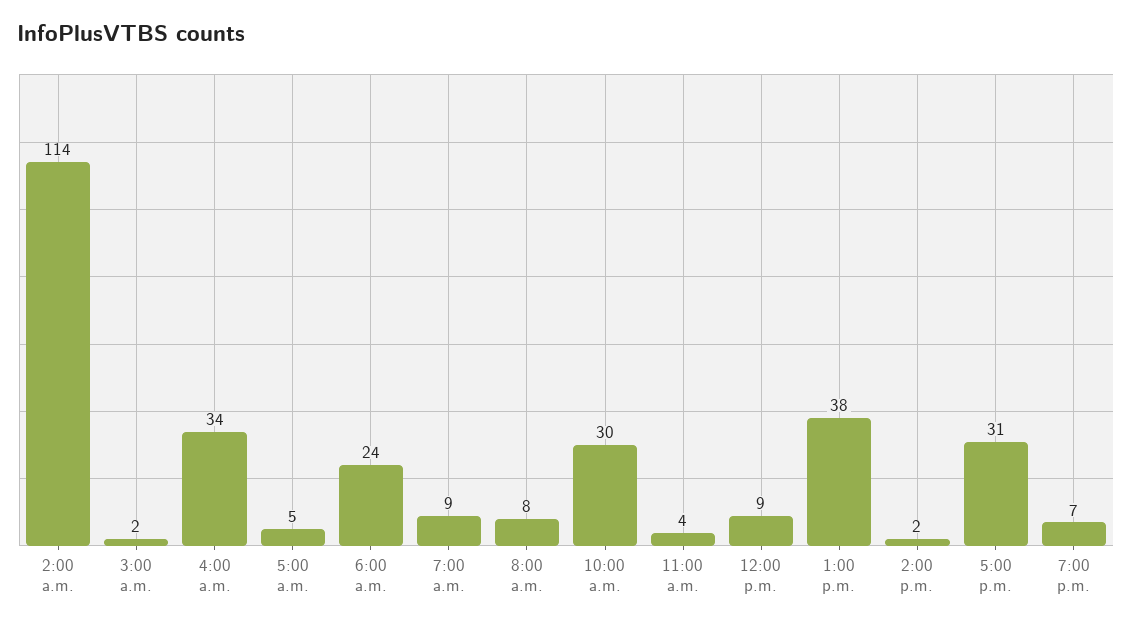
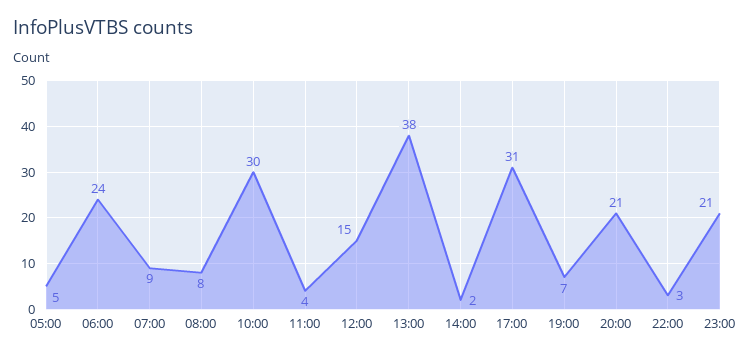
2:00 a.m.: 114 -> none
3:00 a.m.: 2 -> none
4:00 a.m.: 34 -> none
12:00 p.m.: 9 -> 15
20:00: none -> 21
22:00: none -> 3
23:00: none -> 21

